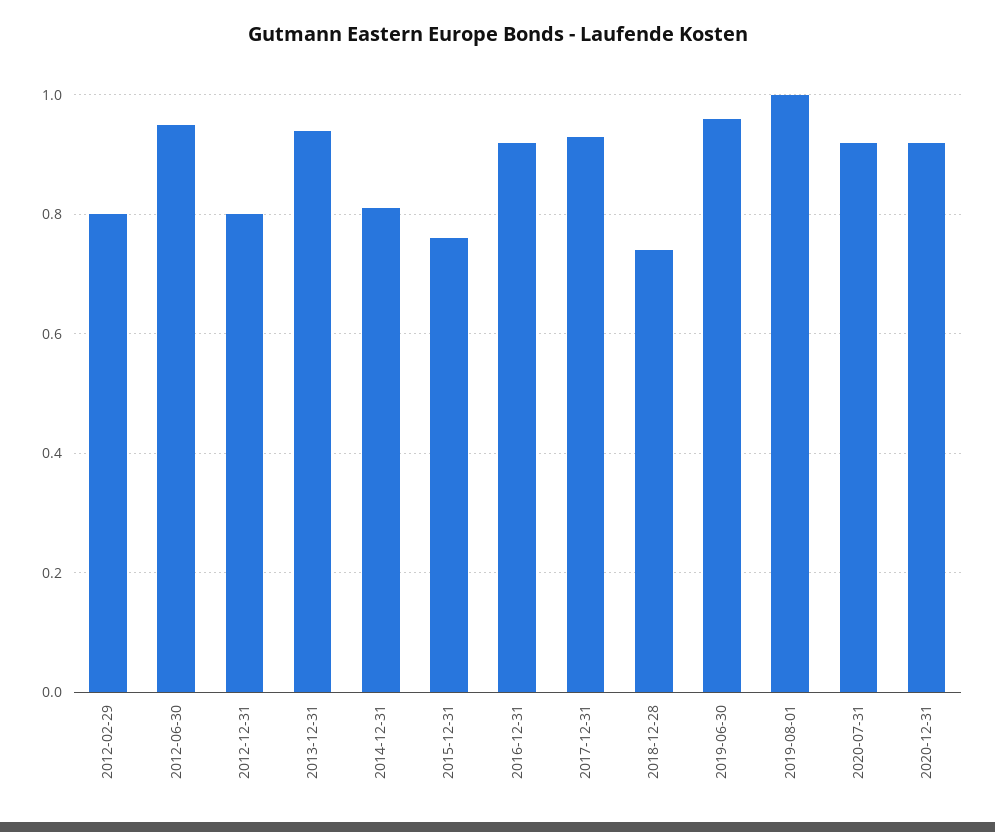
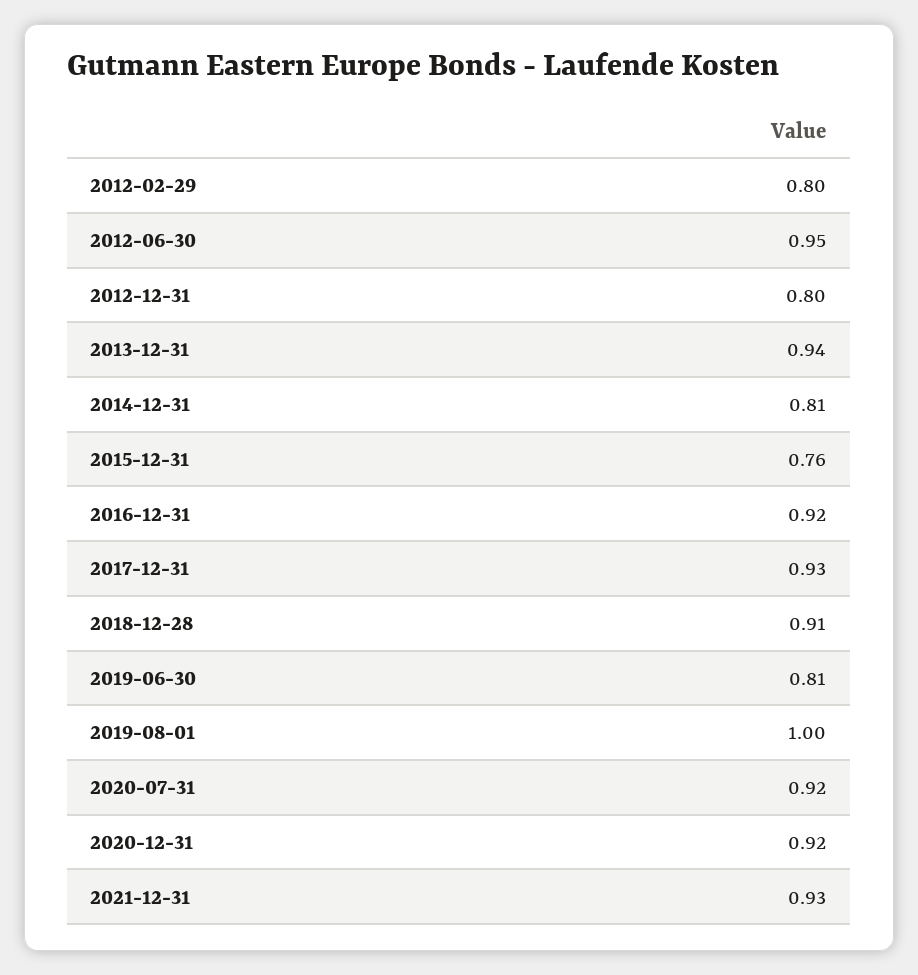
2018-12-28: 0.75 -> 0.91
2019-06-30: 0.95 -> 0.81
2021-12-31: none -> 0.93

